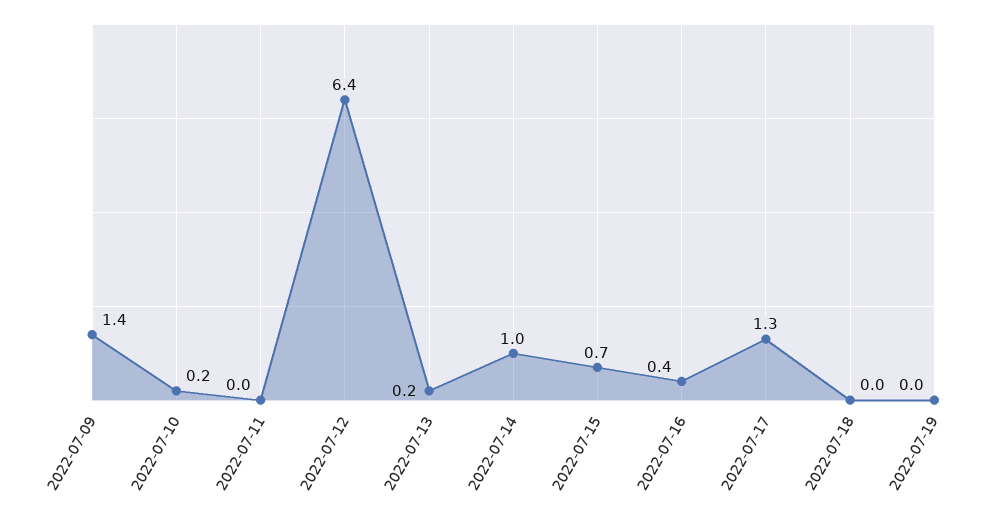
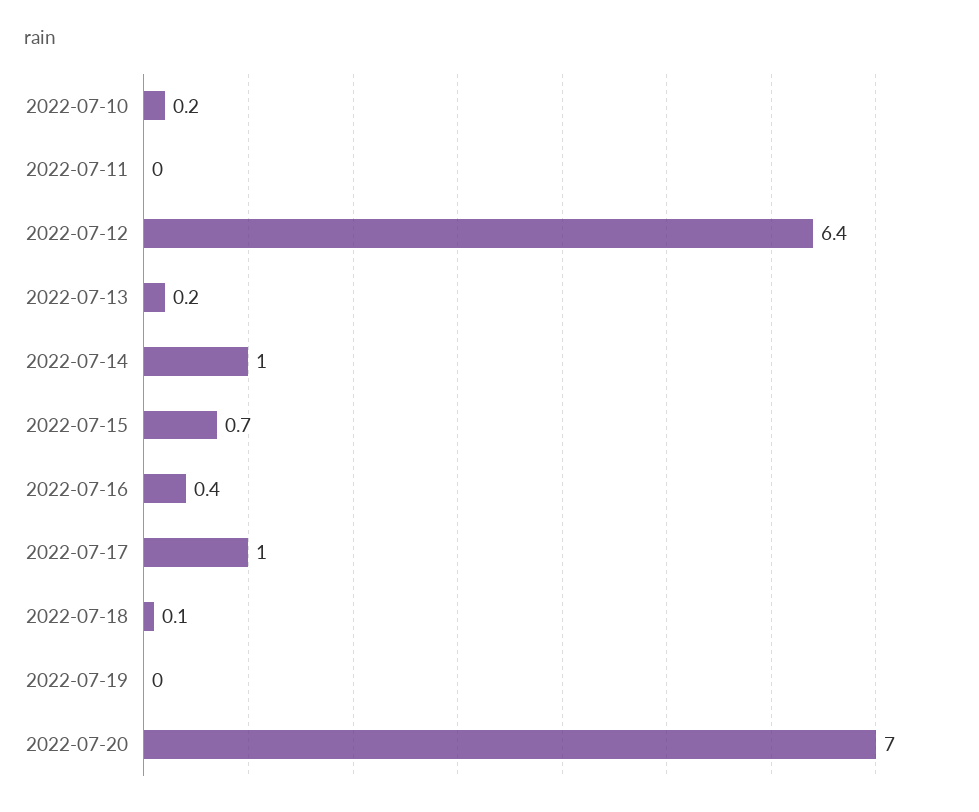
2022-07-09: 1.4 -> none
2022-07-17: 1.3 -> 1
2022-07-18: 0 -> 0.1
2022-07-20: none -> 7

